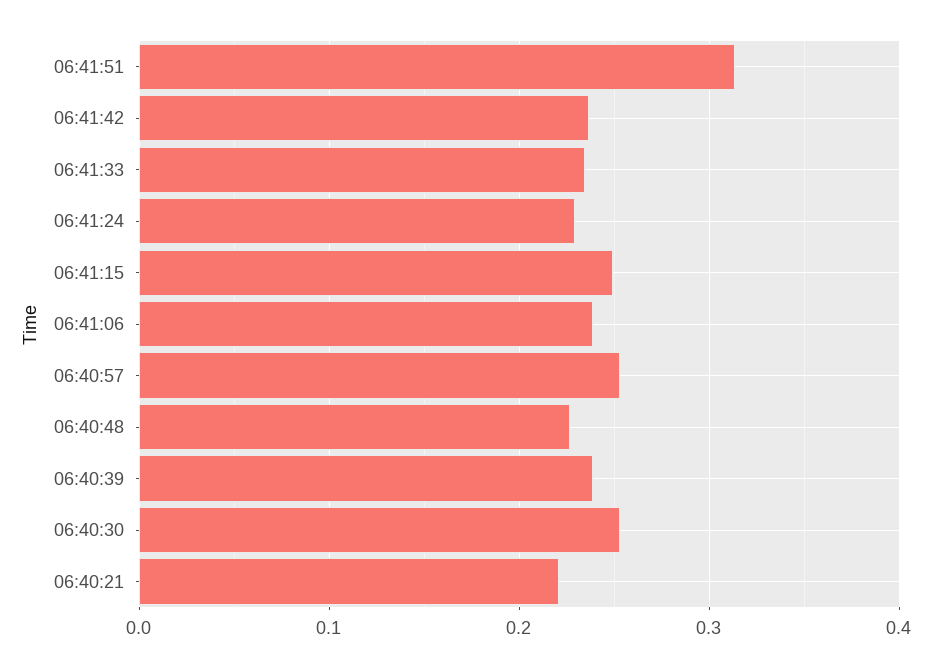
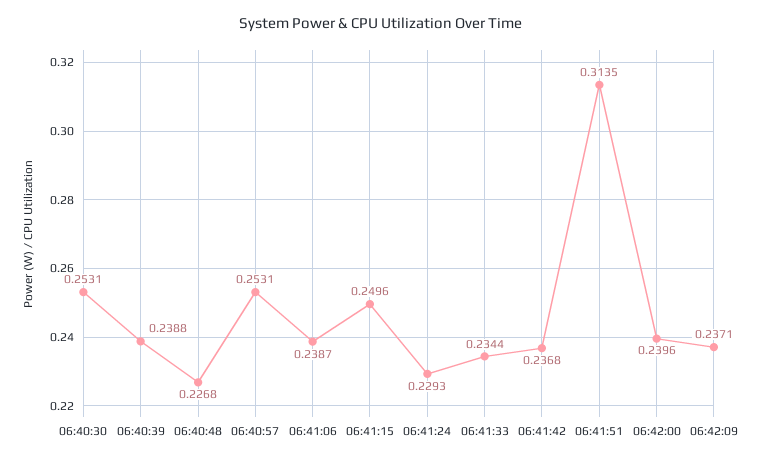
06:40:21: 0.22 -> none
06:42:00: none -> 0.2396
06:42:09: none -> 0.2371

